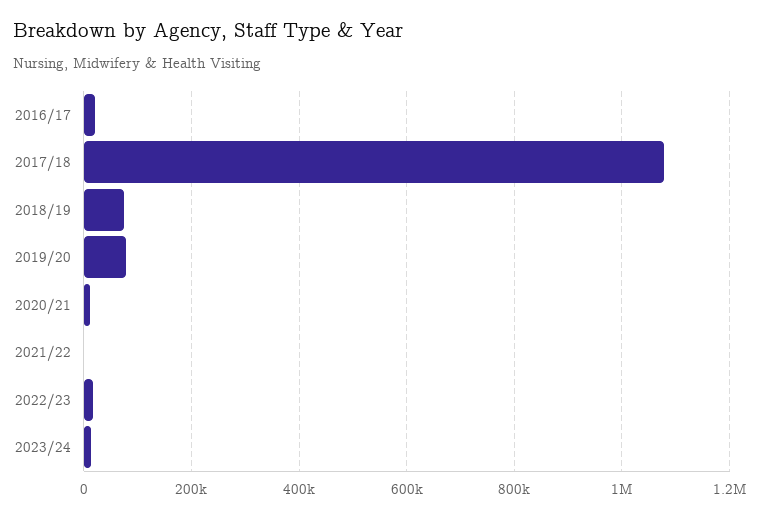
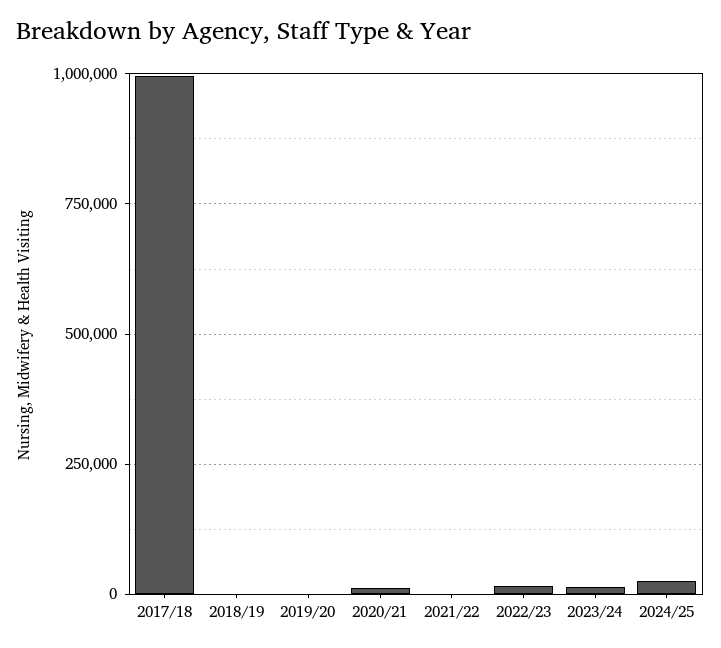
2016/17: 20000 -> none
2017/18: 1080000 -> 1000000
2018/19: 80000 -> 0
2019/20: 80000 -> 0
2024/25: none -> 25000

